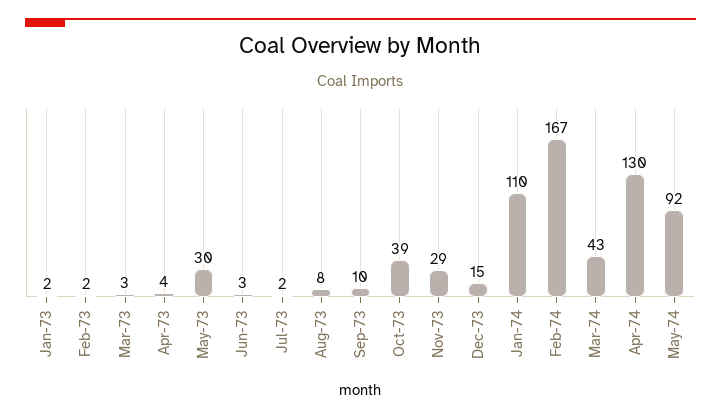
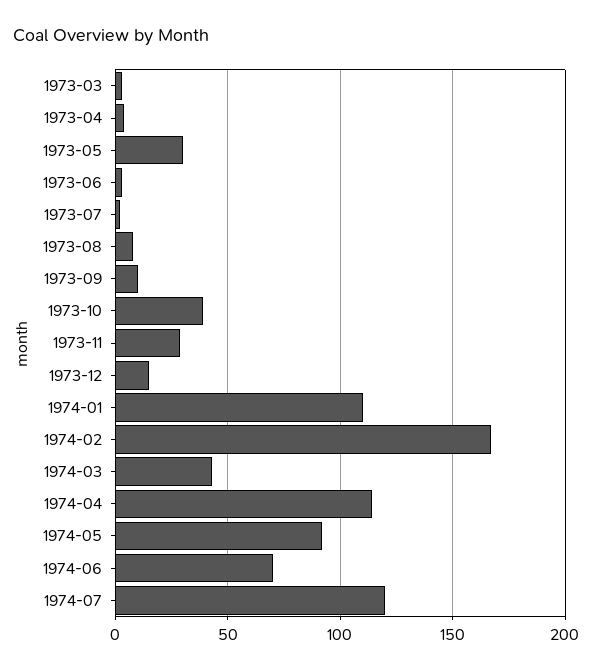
Jan-73: 2 -> none
Feb-73: 2 -> none
Apr-74: 130 -> 115
1974-06: none -> 70
1974-07: none -> 120

